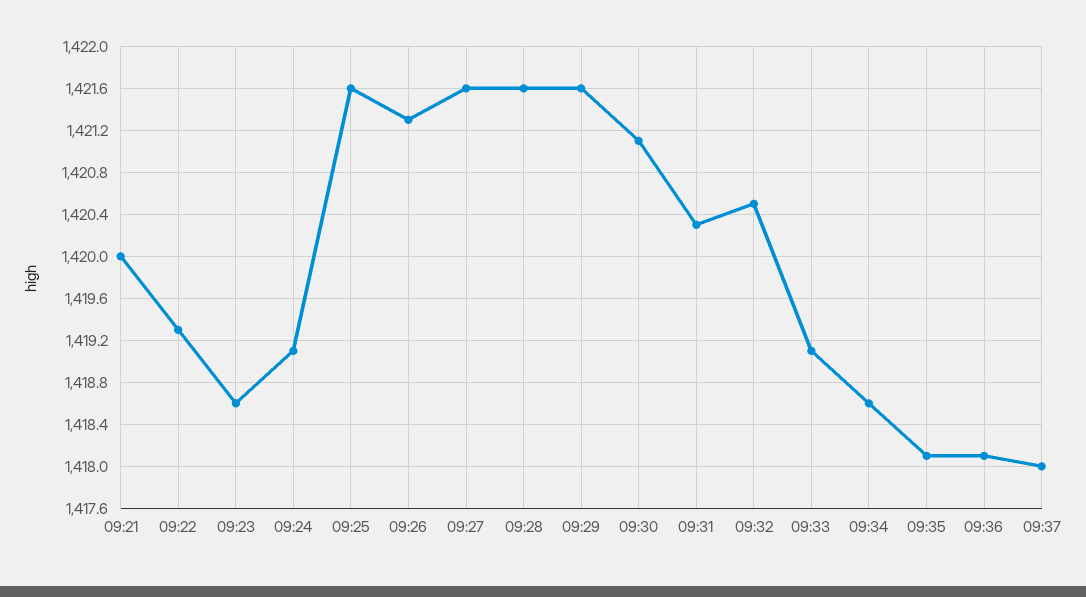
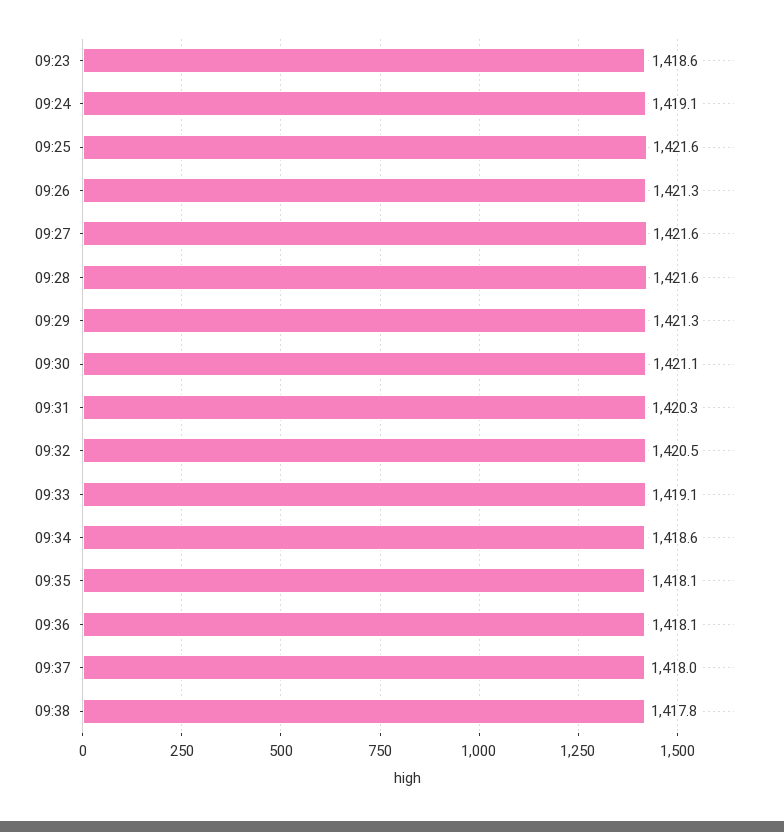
09:21: 1420 -> none
09:22: 1419.3 -> none
09:29: 1421.6 -> 1421.3
09:38: none -> 1417.8

